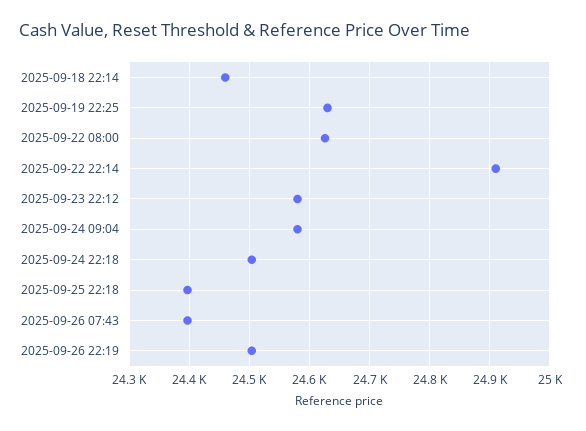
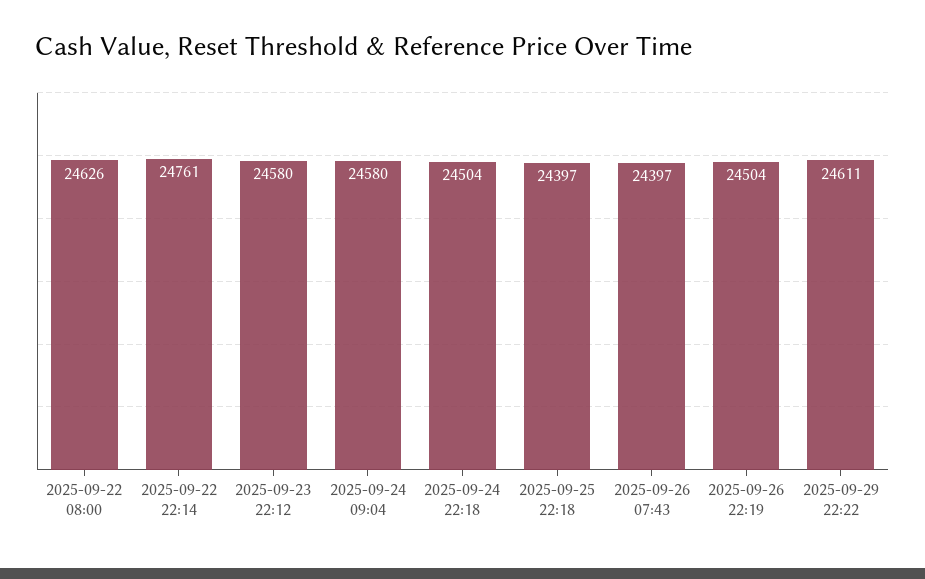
2025-09-18 22:14: 24460 -> none
2025-09-19 22:25: 24630 -> none
2025-09-22 22:14: 24910 -> 24761
2025-09-29 22:22: none -> 24611

